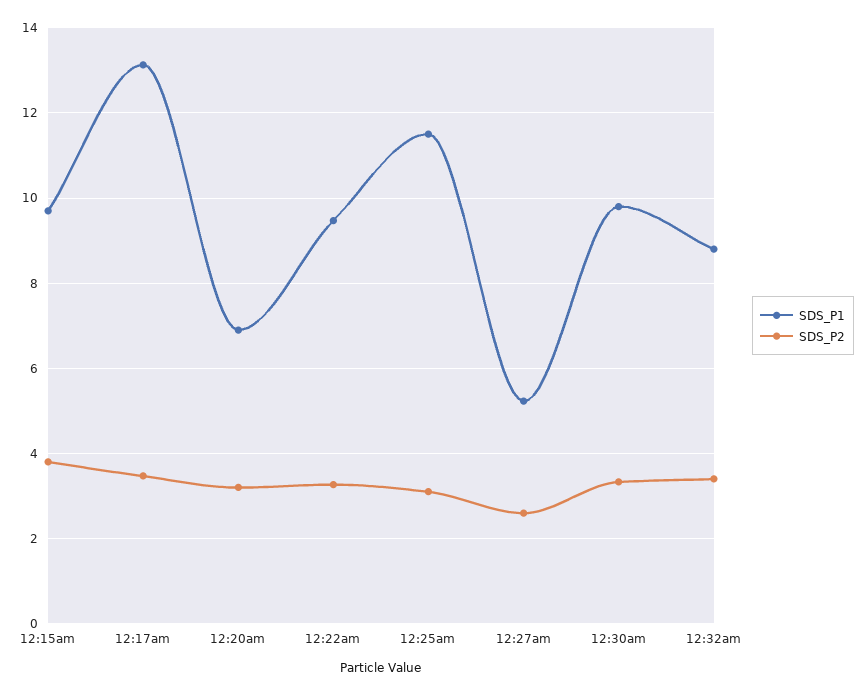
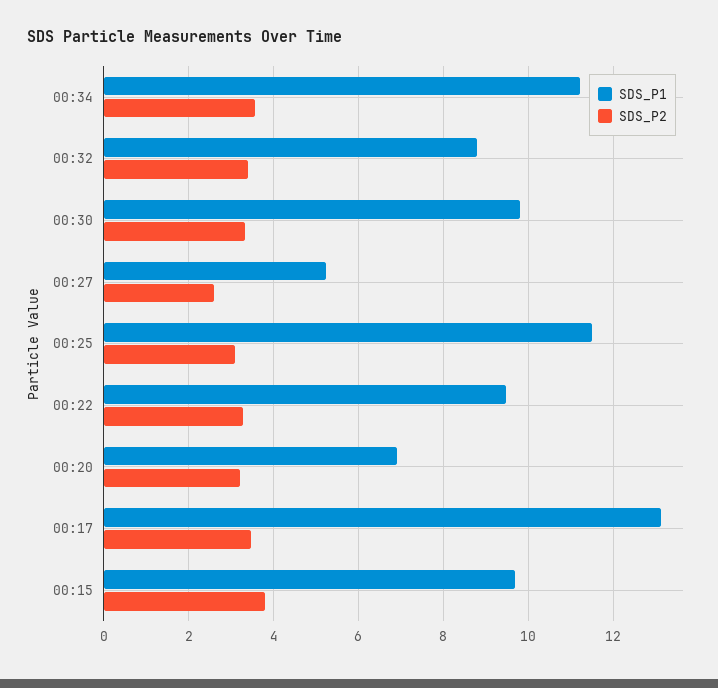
SDS_P1, 00:34: none -> 11.2
SDS_P2, 00:34: none -> 3.6

